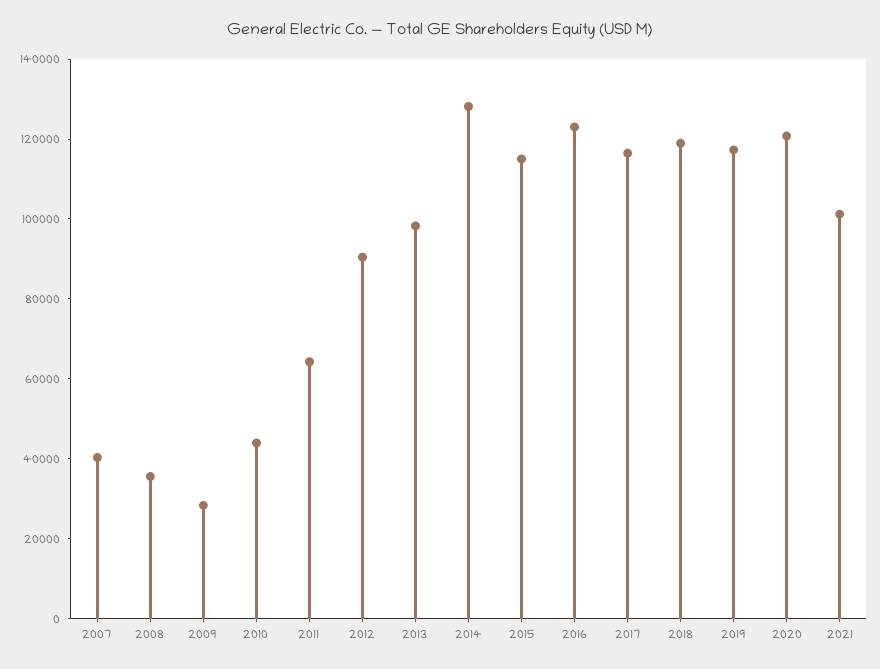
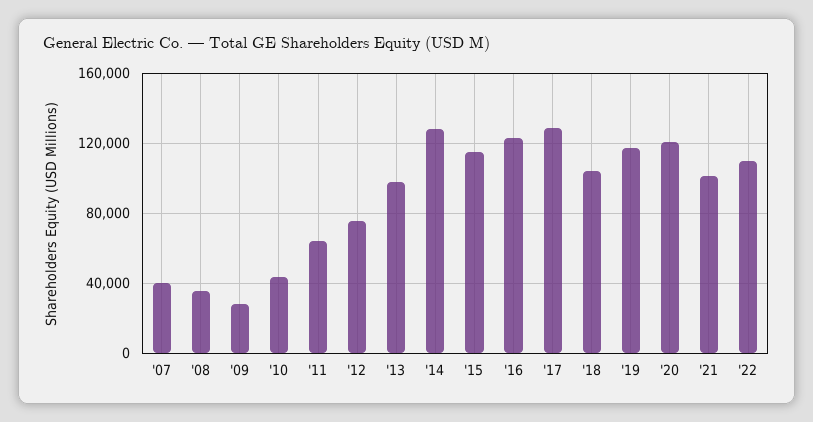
2012: 90000 -> 75000
2017: 115000 -> 130000
2018: 120000 -> 105000
'22: none -> 110000

